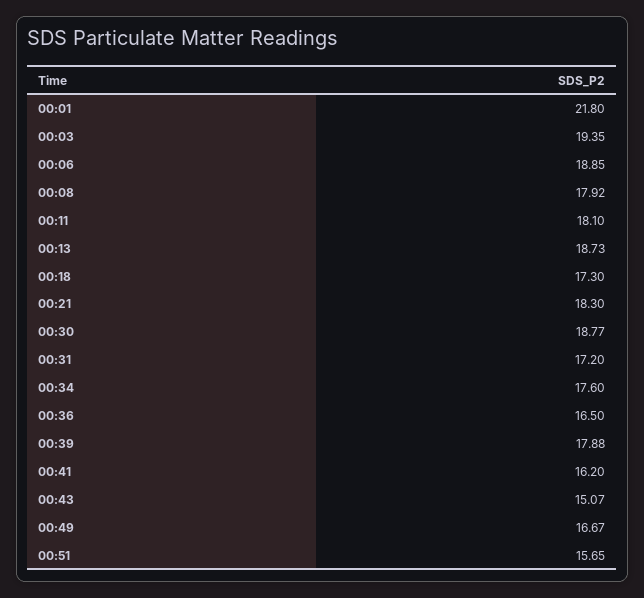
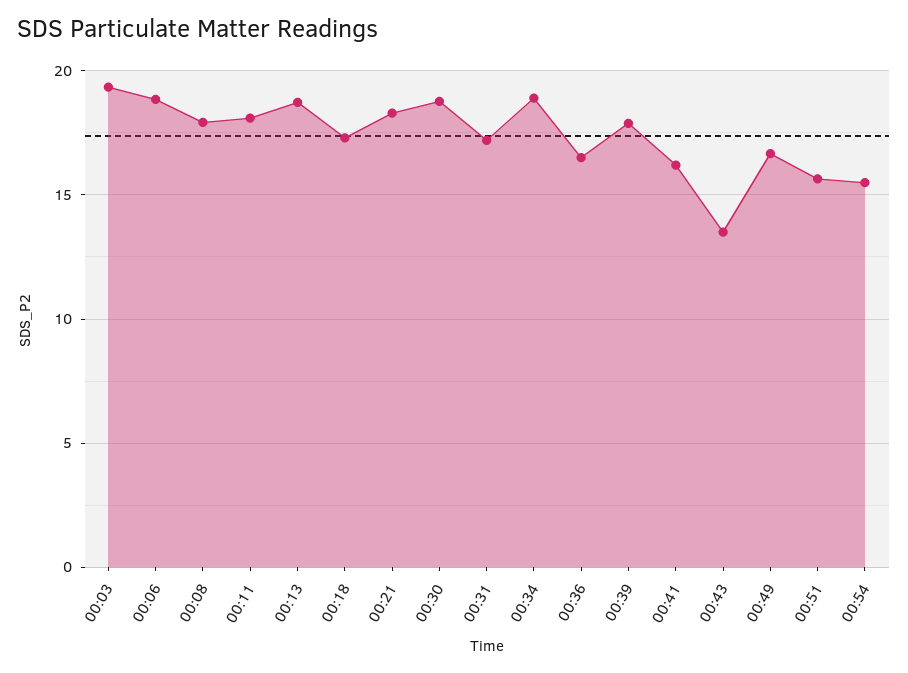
00:01: 21.8 -> none
00:34: 17.6 -> 19
00:43: 15.07 -> 13.5
00:54: none -> 15.5

